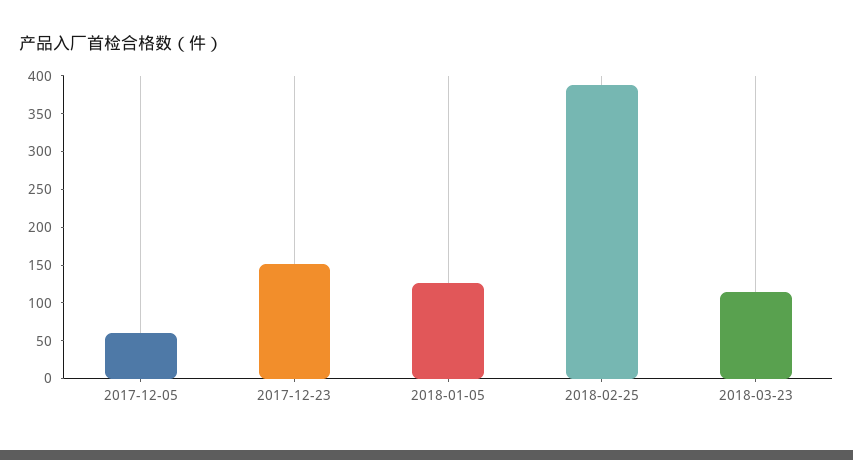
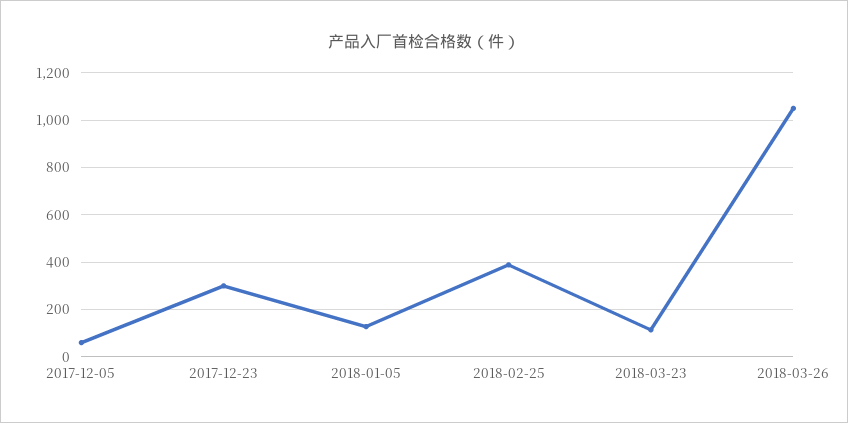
2017-12-23: 150 -> 300
2018-03-26: none -> 1050

